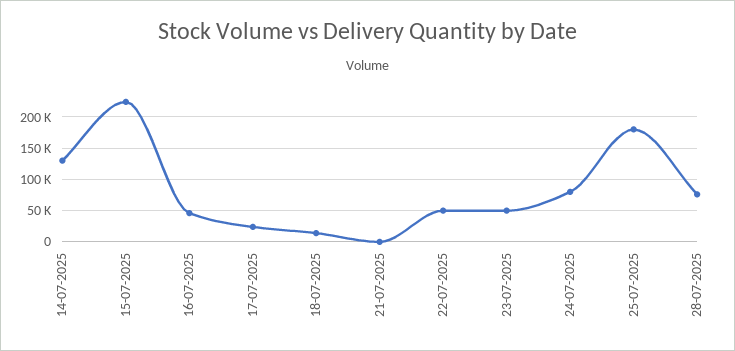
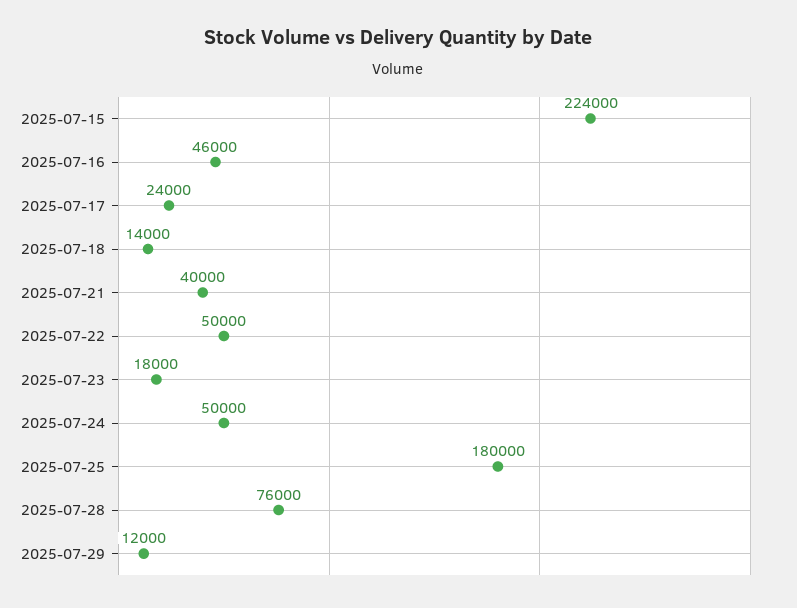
14-07-2025: 130000 -> none
21-07-2025: 0 -> 40000
23-07-2025: 50000 -> 18000
24-07-2025: 80000 -> 50000
2025-07-29: none -> 12000

